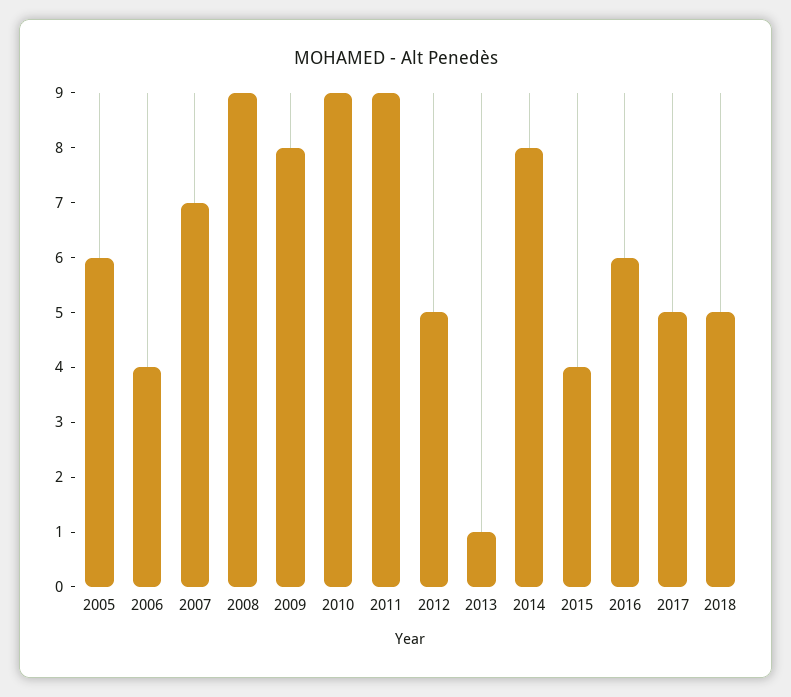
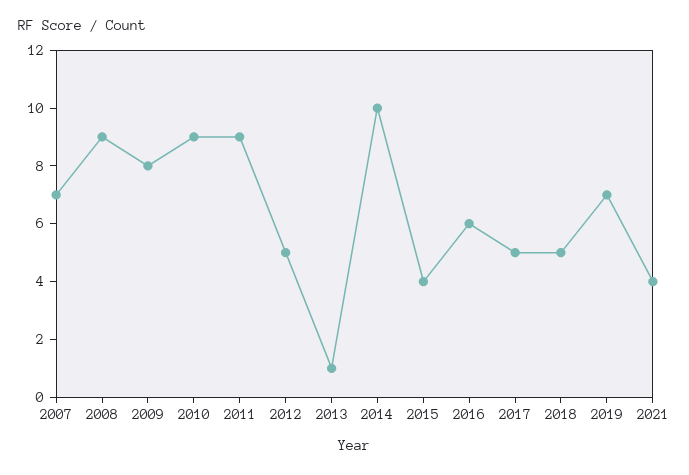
2005: 6 -> none
2006: 4 -> none
2014: 8 -> 10
2019: none -> 7
2021: none -> 4

